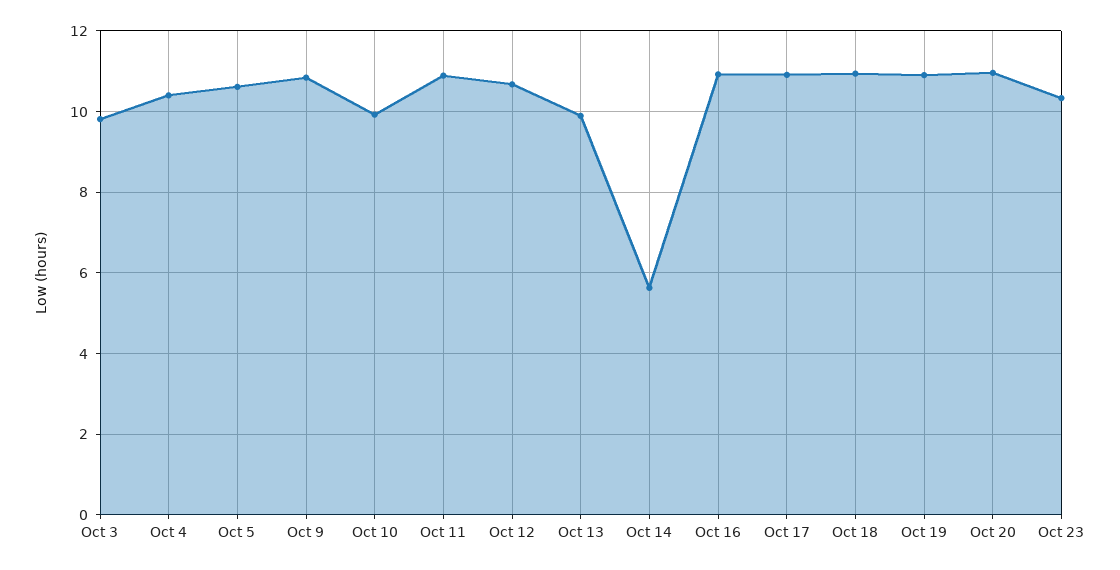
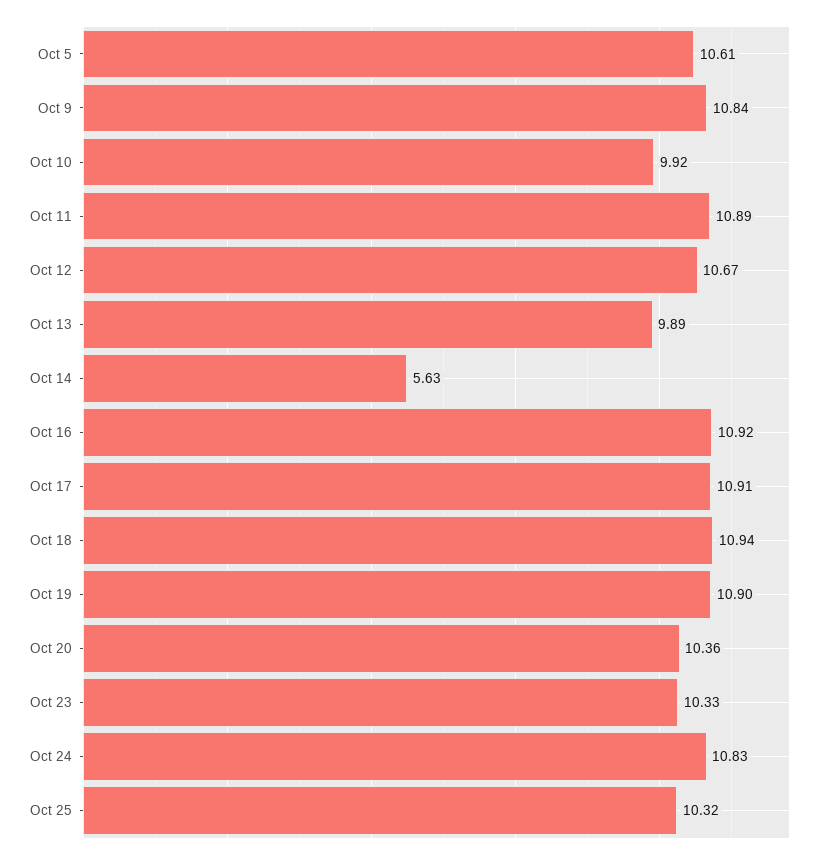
Oct 3: 9.8 -> none
Oct 4: 10.4 -> none
Oct 20: 11 -> 10.36
Oct 24: none -> 10.83
Oct 25: none -> 10.32

